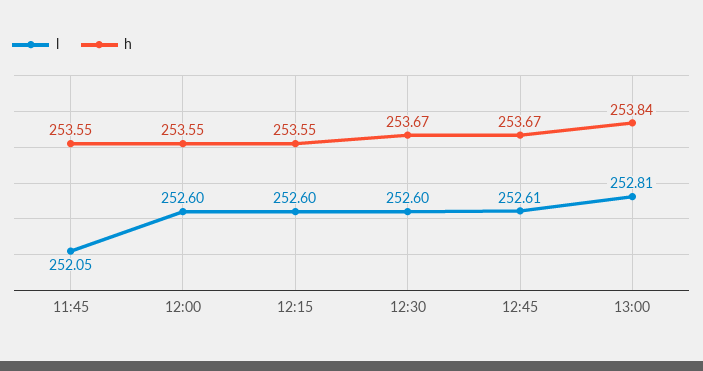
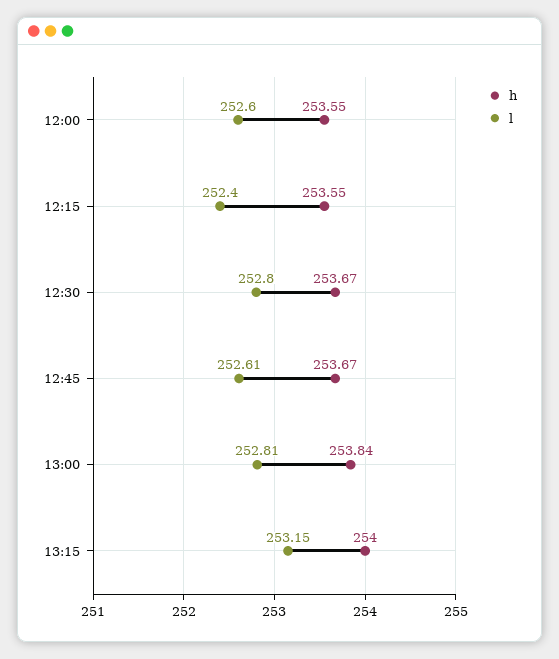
l, 11:45: 252.05 -> none
h, 11:45: 253.55 -> none
l, 12:15: 252.6 -> 252.4
l, 12:30: 252.6 -> 252.8
h, 13:15: none -> 254
l, 13:15: none -> 253.15

